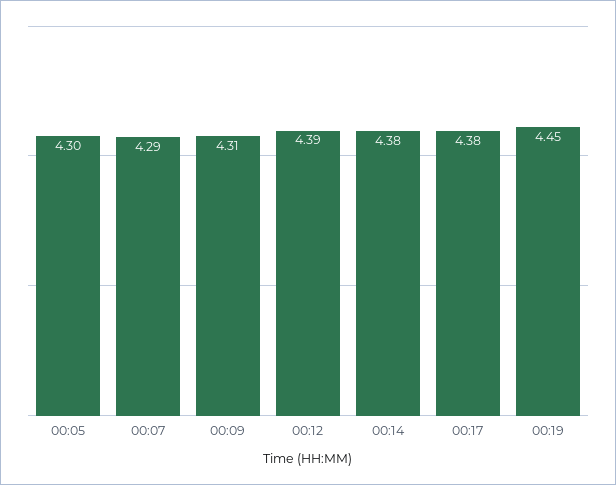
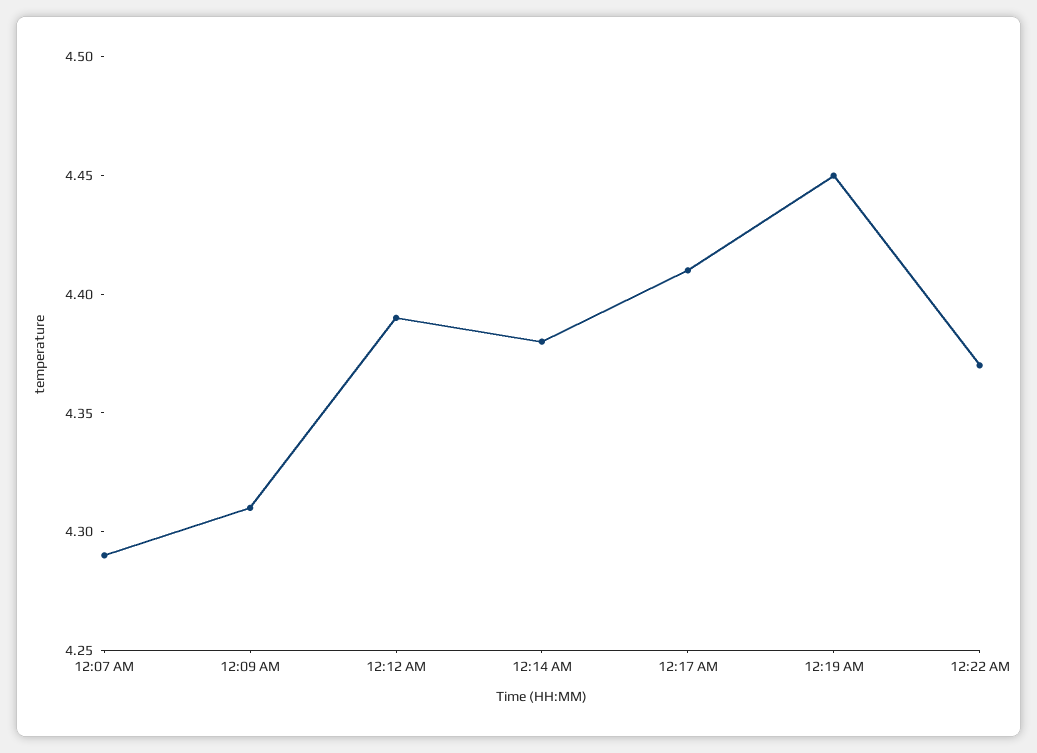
00:05: 4.3 -> none
00:17: 4.38 -> 4.41
12:22 AM: none -> 4.37

